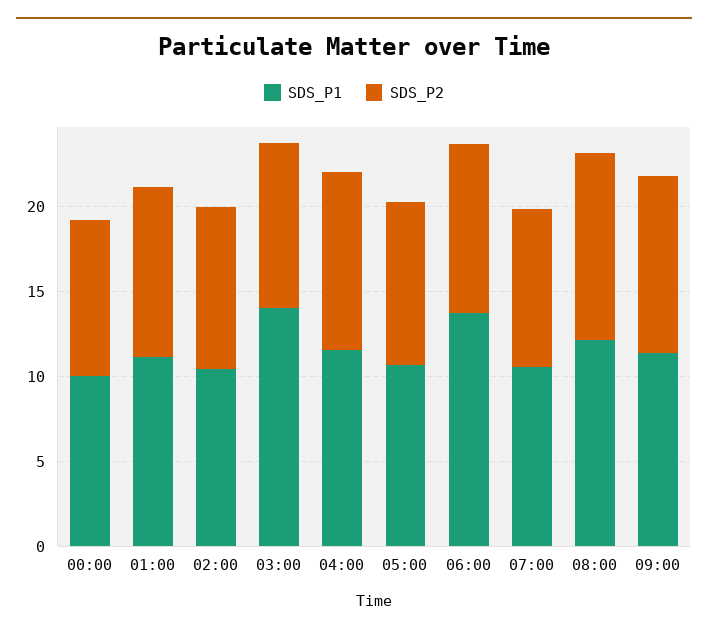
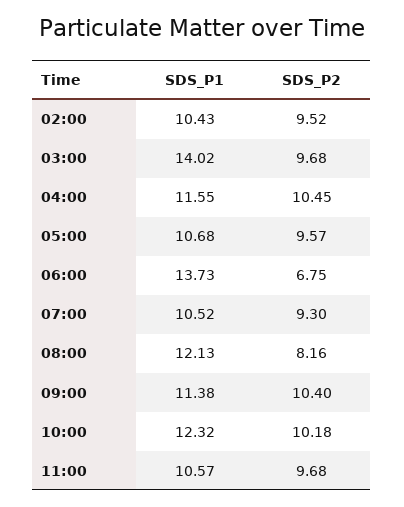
SDS_P1, 00:00: 10 -> none
SDS_P2, 00:00: 9 -> none
SDS_P1, 01:00: 11 -> none
SDS_P2, 01:00: 10 -> none
SDS_P2, 06:00: 10 -> 6.75
SDS_P2, 08:00: 11 -> 8.16
SDS_P1, 10:00: none -> 12.32
SDS_P2, 10:00: none -> 10.18
SDS_P1, 11:00: none -> 10.57
SDS_P2, 11:00: none -> 9.68

